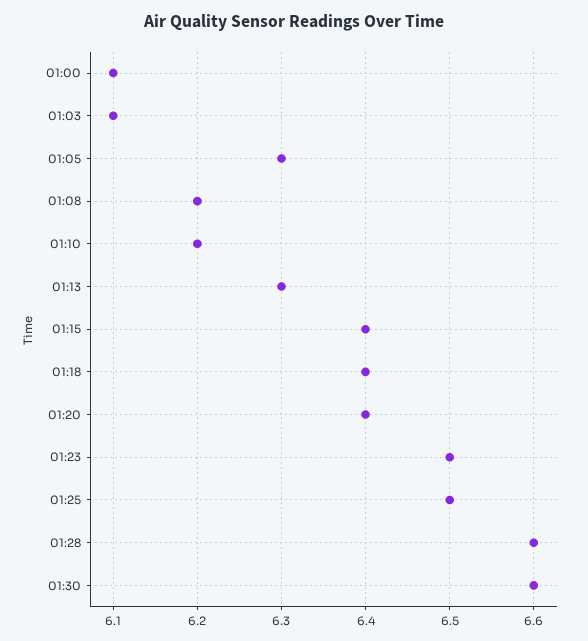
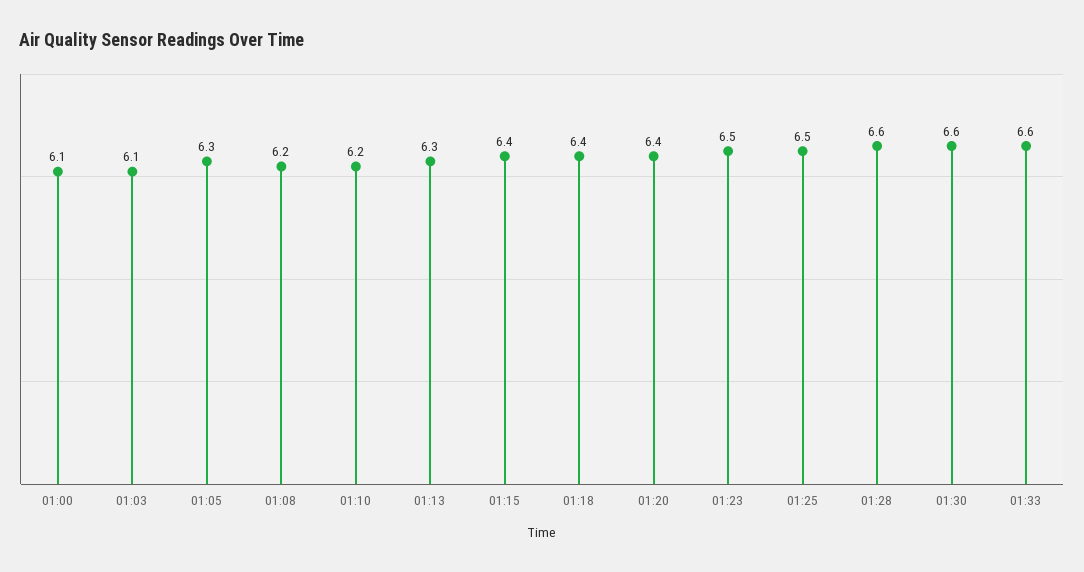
01:33: none -> 6.6

